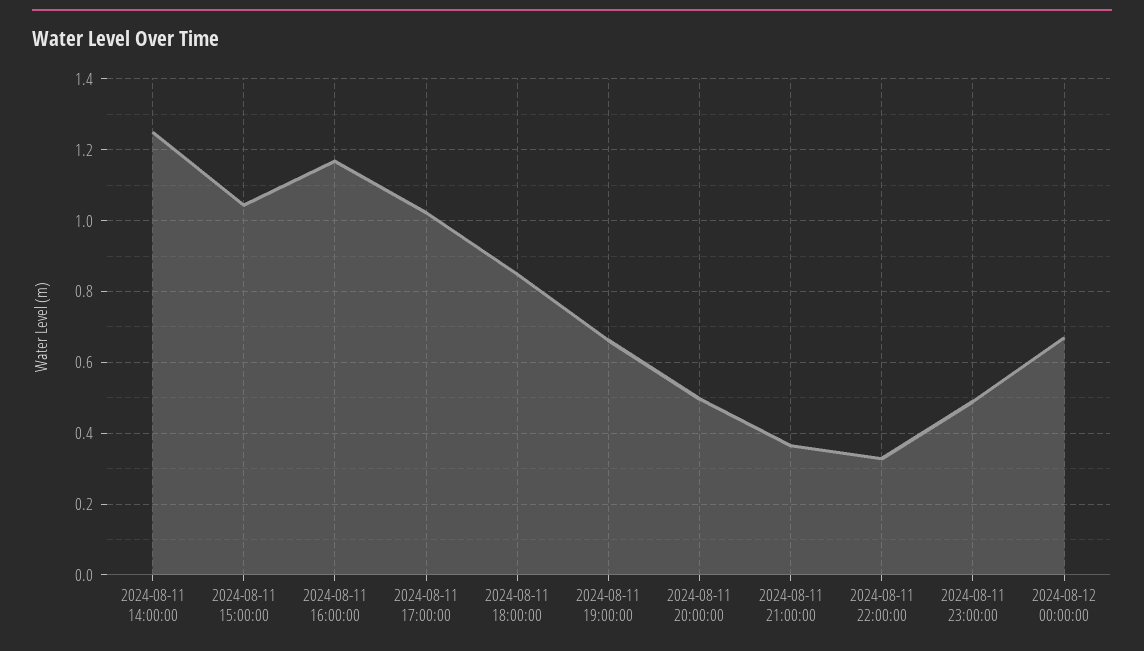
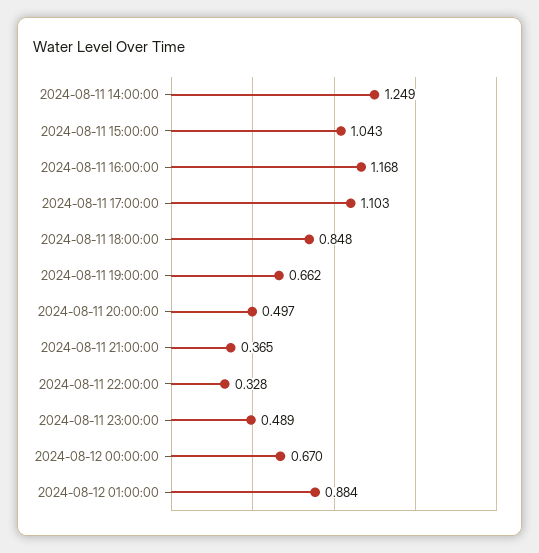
2024-08-11 17:00:00: 1.02 -> 1.103
2024-08-12 01:00:00: none -> 0.884

